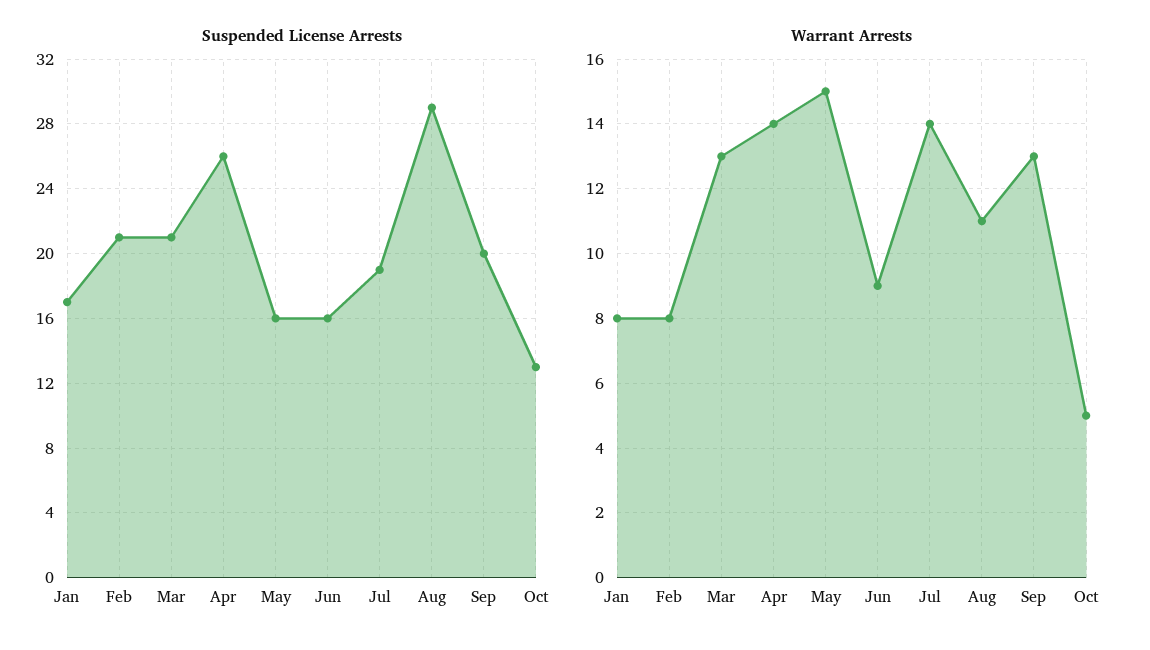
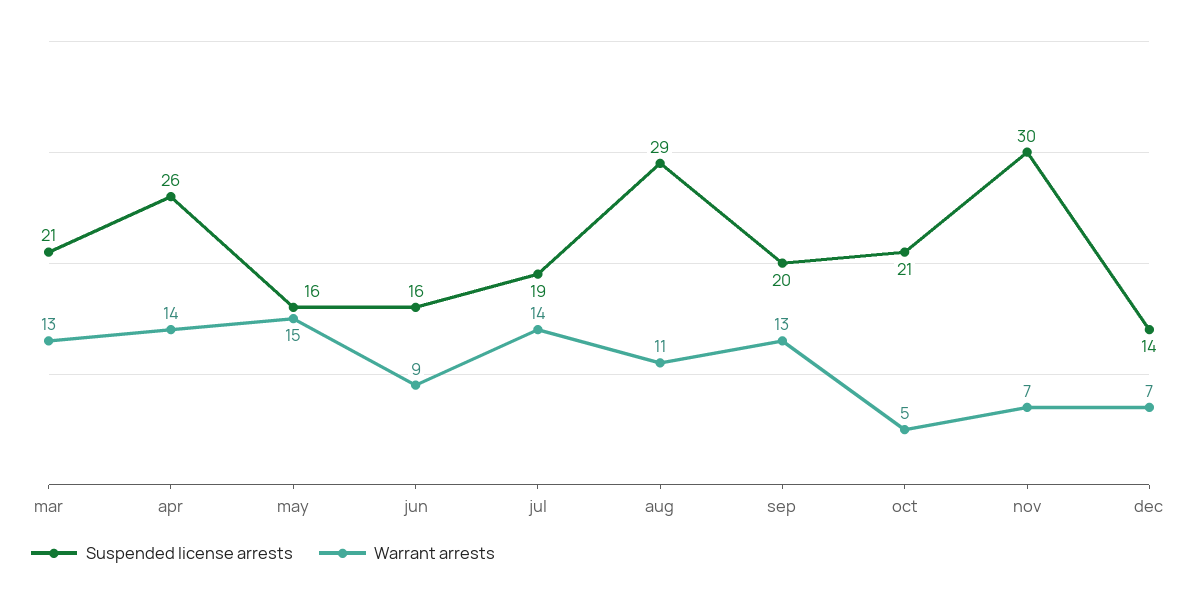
Suspended License Arrests, Jan: 17 -> none
Suspended License Arrests, Feb: 21 -> none
Suspended License Arrests, Oct: 13 -> 21
Warrant Arrests, Jan: 8 -> none
Warrant Arrests, Feb: 8 -> none
Suspended License Arrests, nov: none -> 30
Warrant Arrests, nov: none -> 7
Suspended License Arrests, dec: none -> 14
Warrant Arrests, dec: none -> 7

